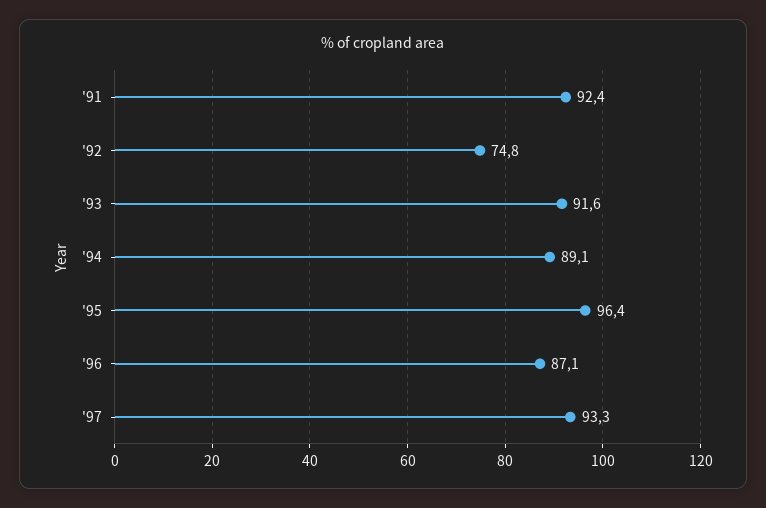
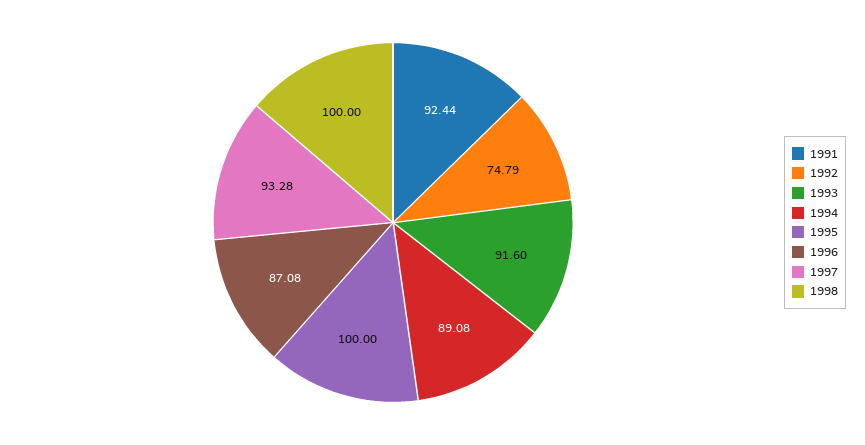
'95: 96.4 -> 100
1998: none -> 100

